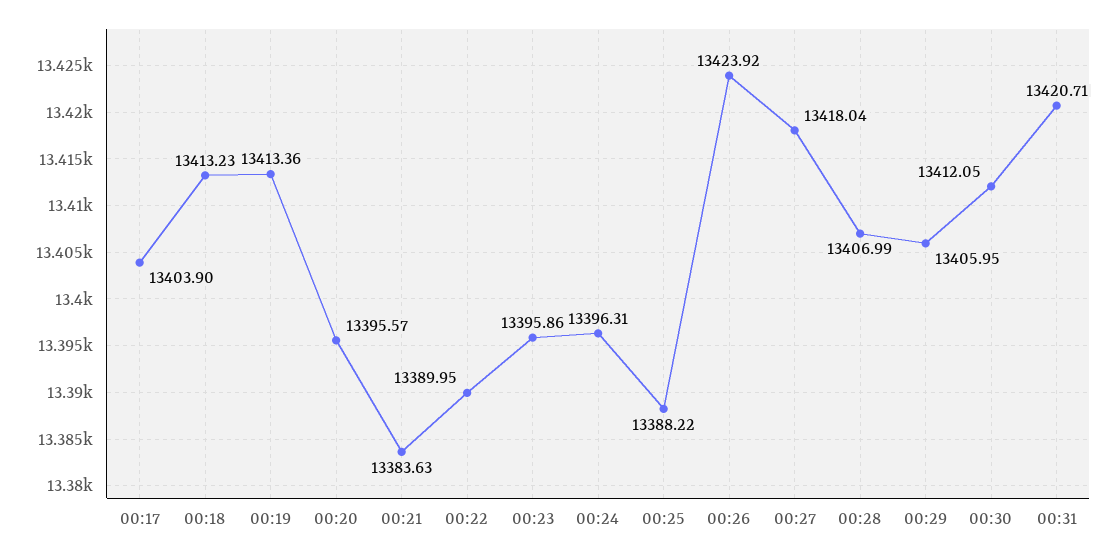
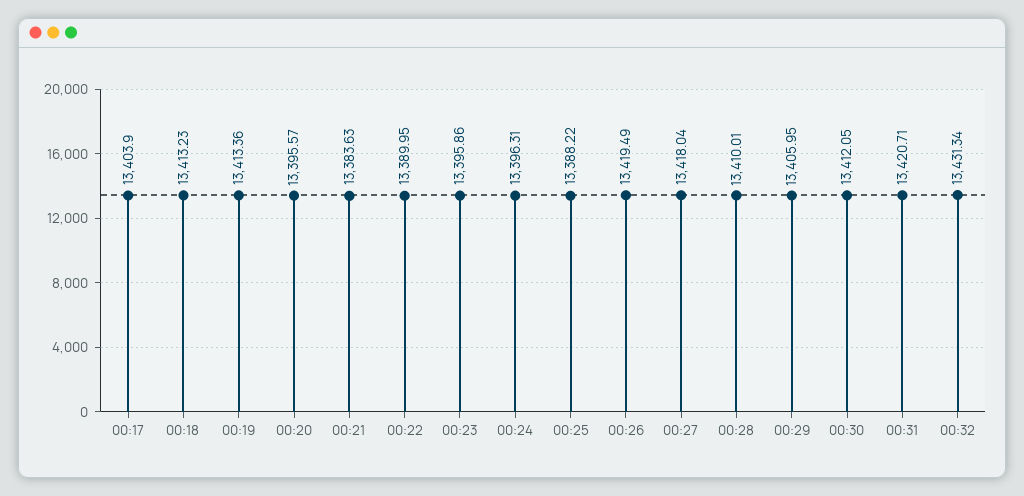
00:26: 13423.92 -> 13419.49
00:28: 13406.99 -> 13410.01
00:32: none -> 13431.34

